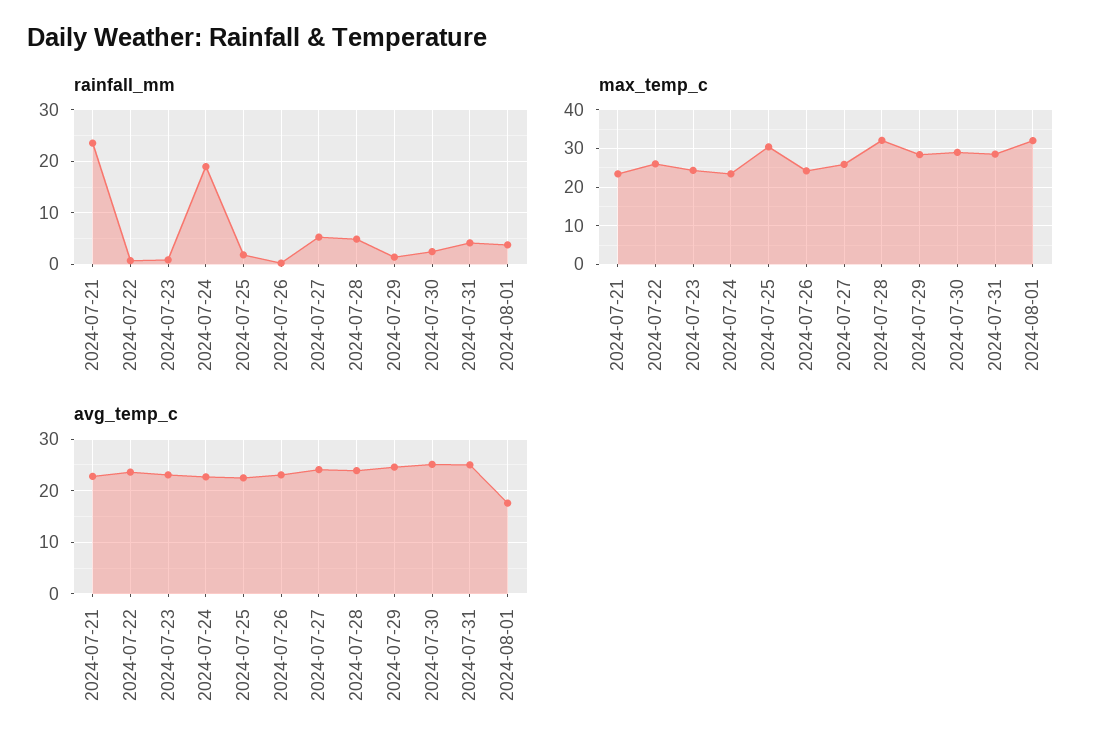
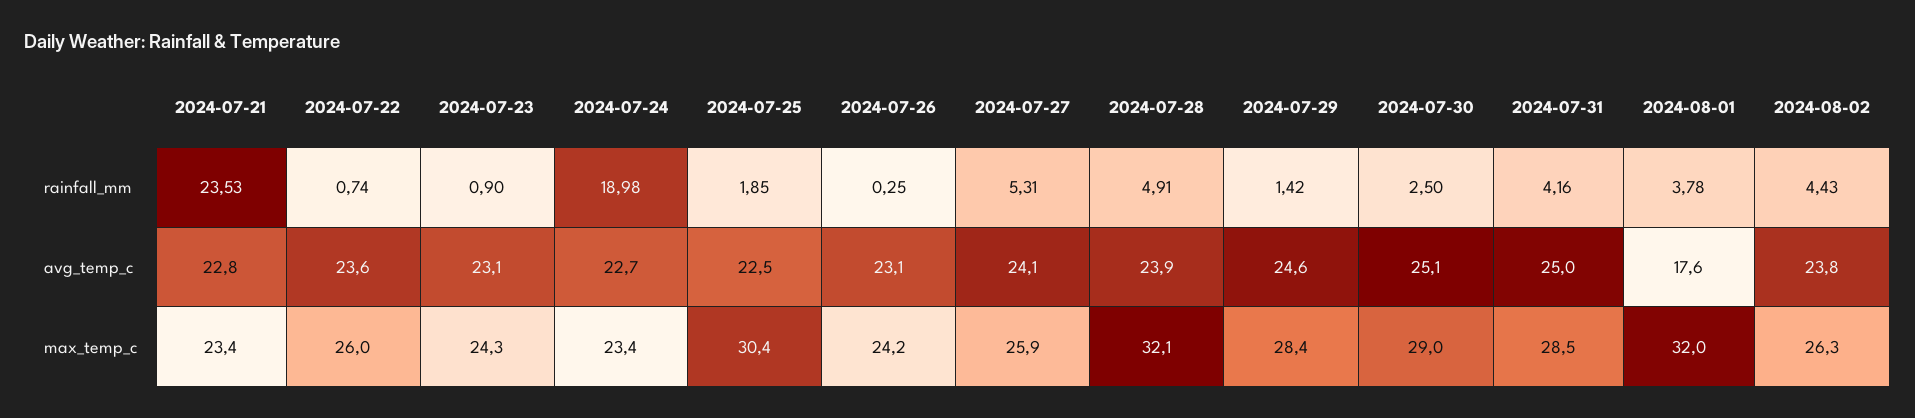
rainfall_mm, 2024-08-02: none -> 4.43
avg_temp_c, 2024-08-02: none -> 23.8
max_temp_c, 2024-08-02: none -> 26.3

